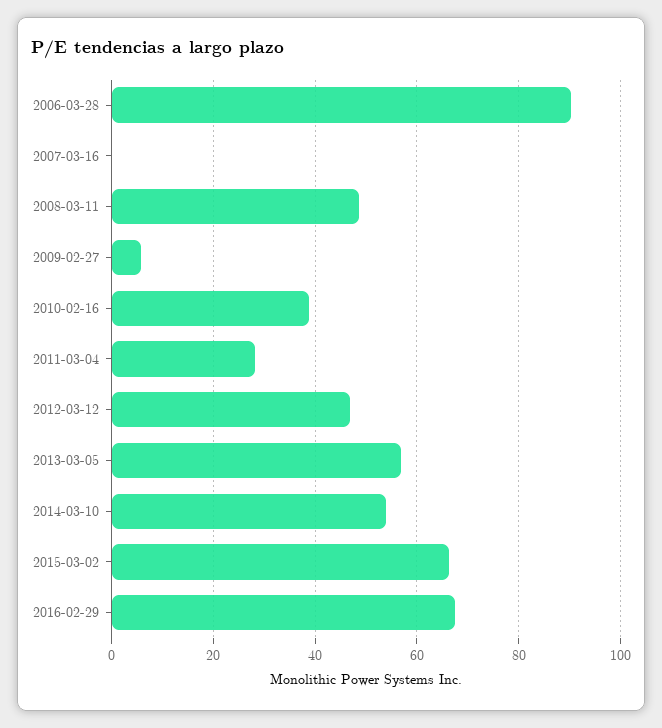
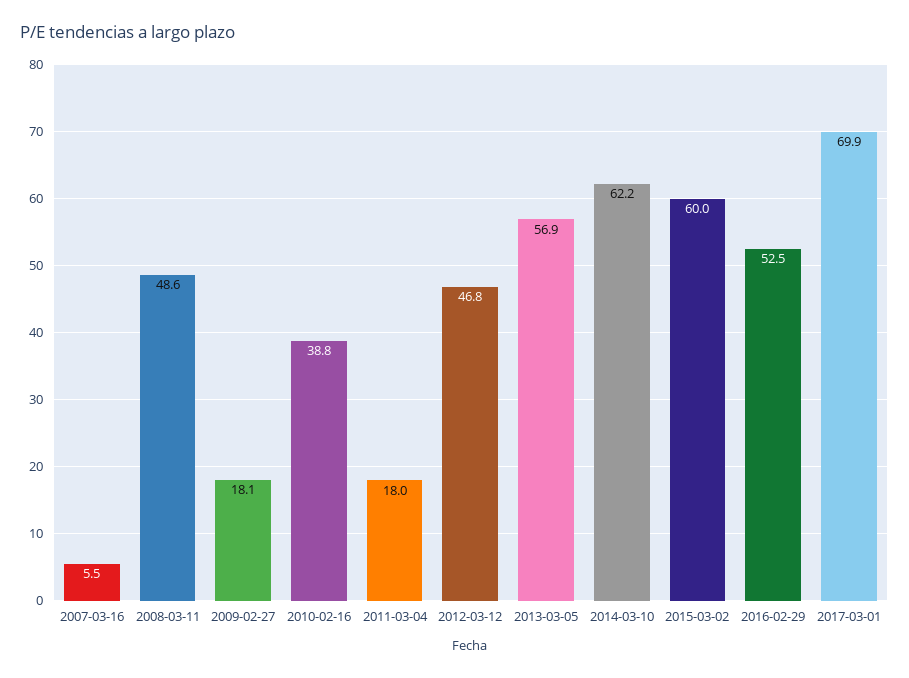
2006-03-28: 90 -> none
2007-03-16: 0 -> 5.5
2009-02-27: 6 -> 18.1
2011-03-04: 28 -> 18
2014-03-10: 54 -> 62.2
2015-03-02: 66 -> 60
2016-02-29: 68 -> 52.5
2017-03-01: none -> 69.9

